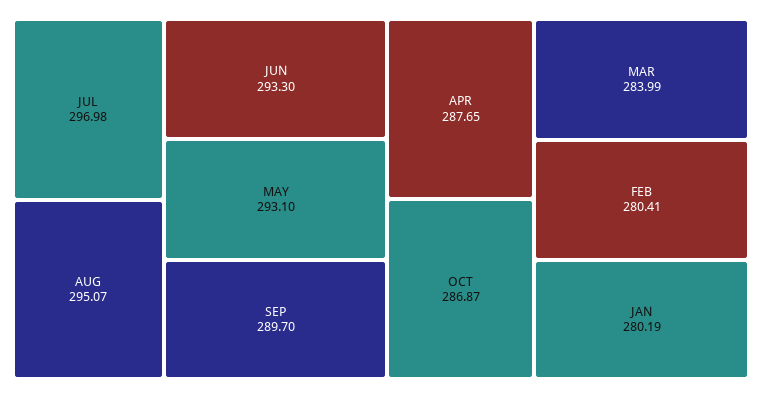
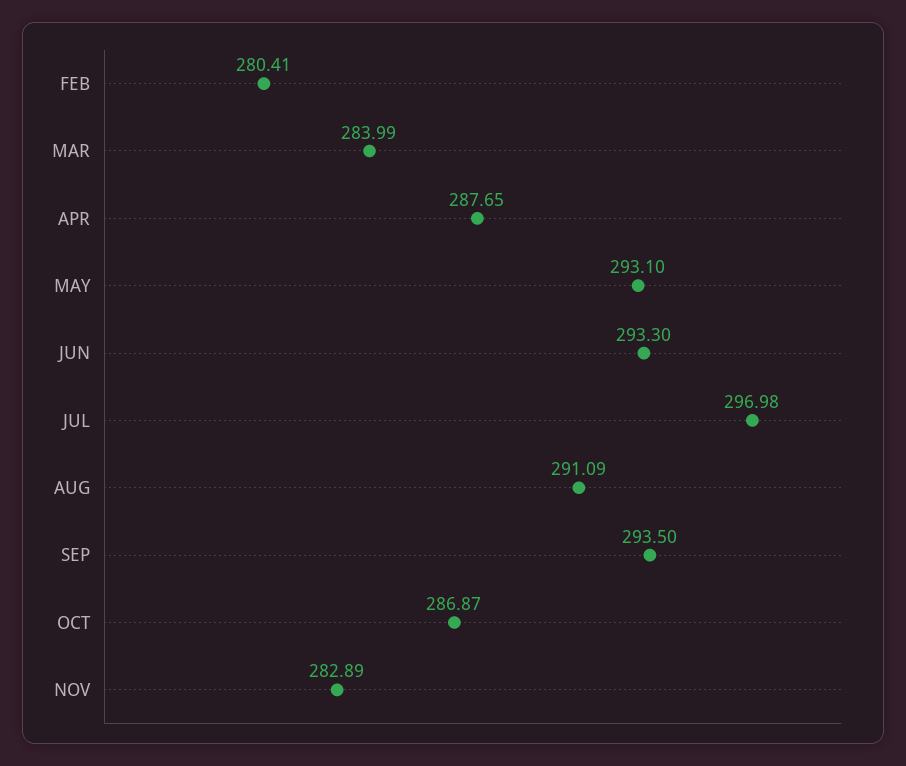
AUG: 295.07 -> 291.09
SEP: 289.7 -> 293.5
JAN: 280.19 -> none
NOV: none -> 282.89

